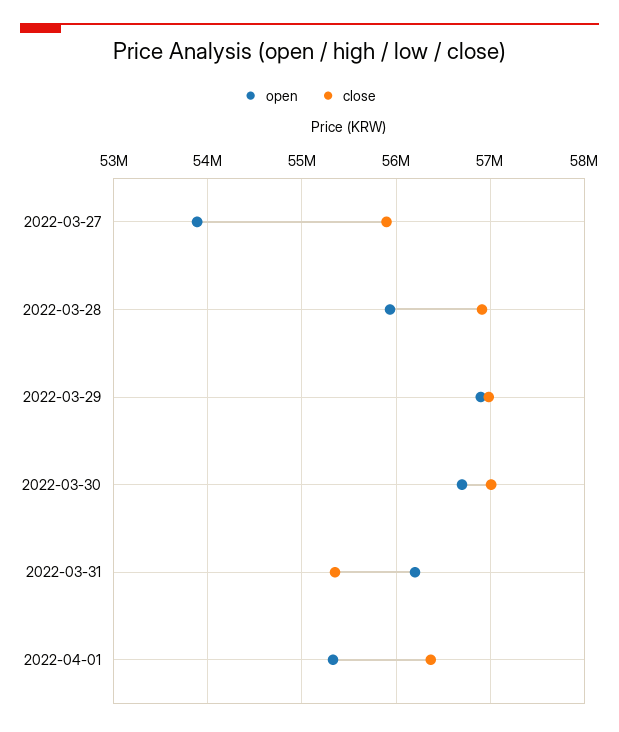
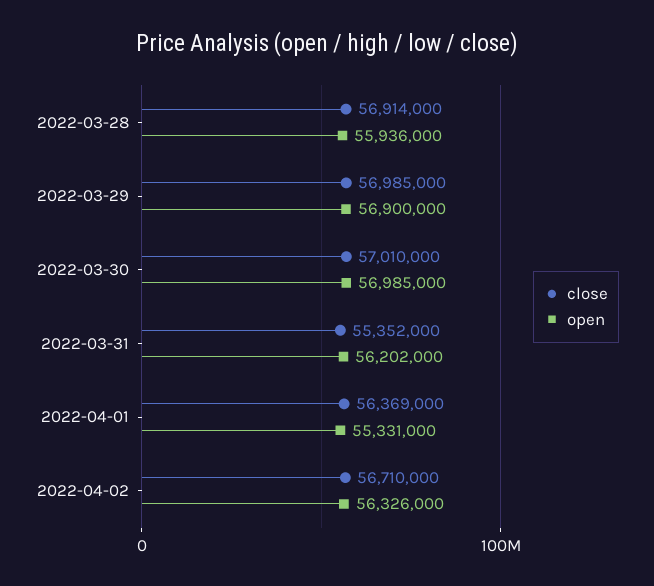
open, 2022-03-27: 53900000 -> none
close, 2022-03-27: 55900000 -> none
open, 2022-03-30: 56700000 -> 56985000
close, 2022-04-02: none -> 56710000
open, 2022-04-02: none -> 56326000

